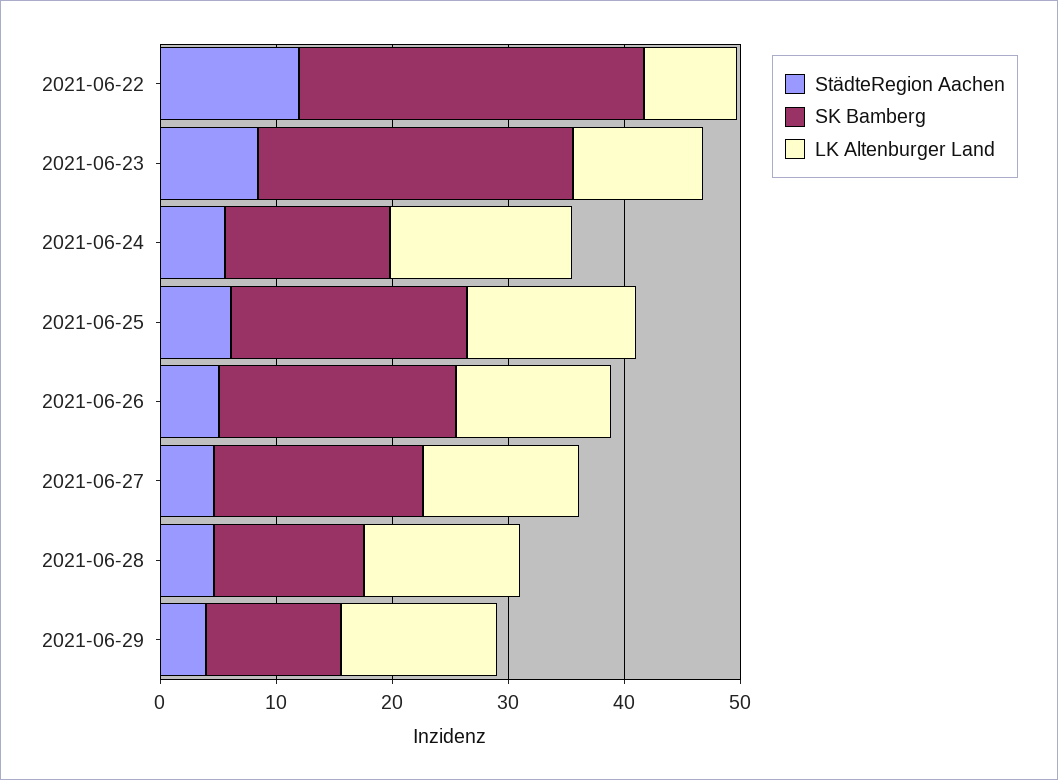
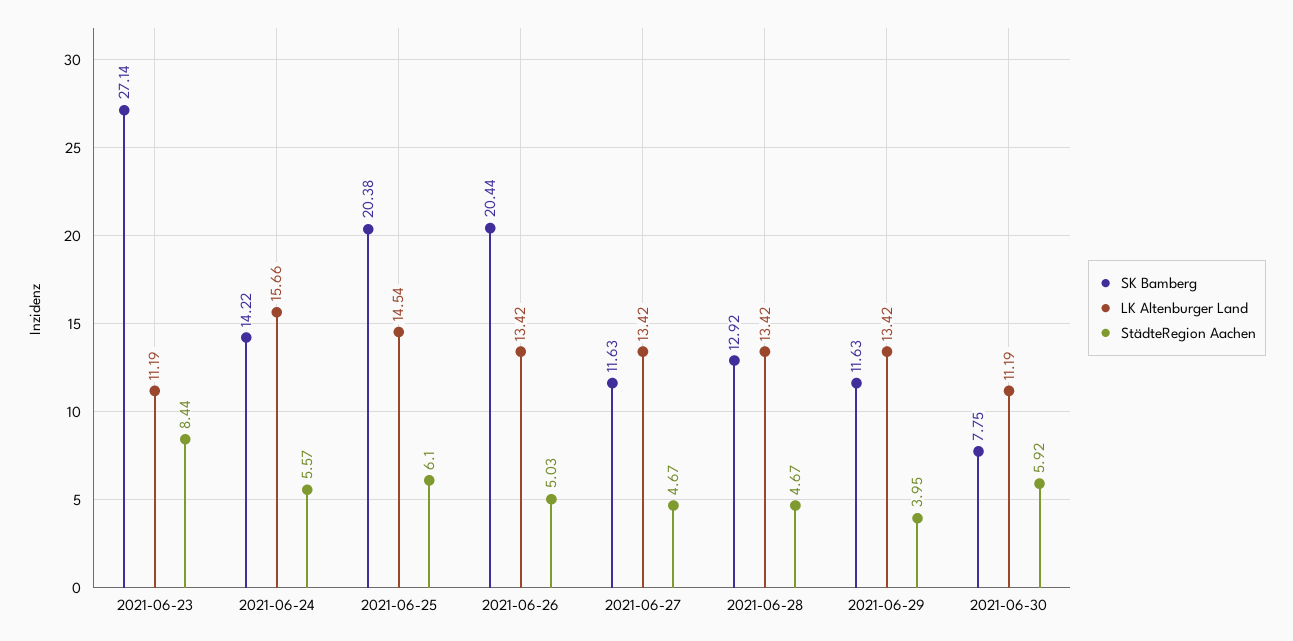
StädteRegion Aachen, 2021-06-22: 12 -> none
SK Bamberg, 2021-06-22: 30 -> none
LK Altenburger Land, 2021-06-22: 8 -> none
SK Bamberg, 2021-06-27: 18 -> 11.63
SK Bamberg, 2021-06-30: none -> 7.75
LK Altenburger Land, 2021-06-30: none -> 11.19
StädteRegion Aachen, 2021-06-30: none -> 5.92

